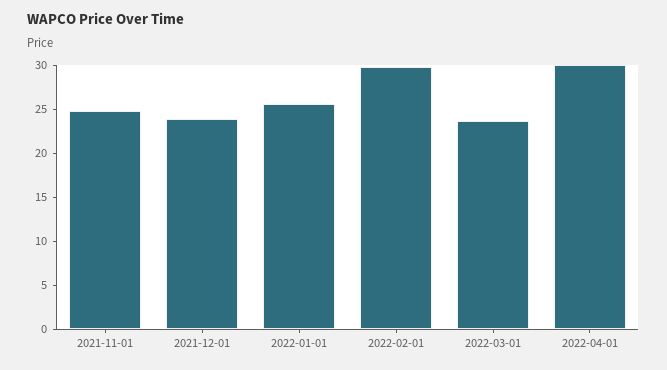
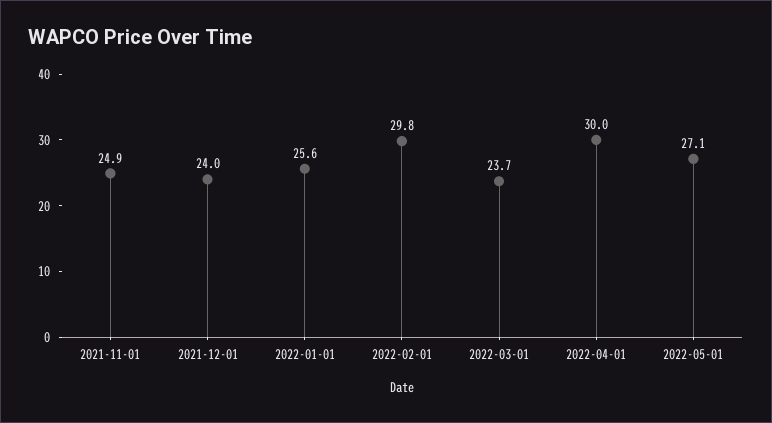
2022-05-01: none -> 27.1

